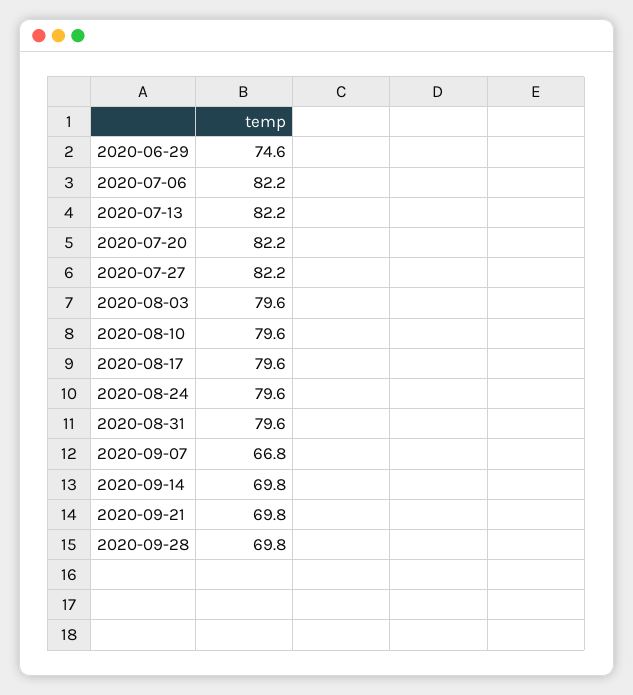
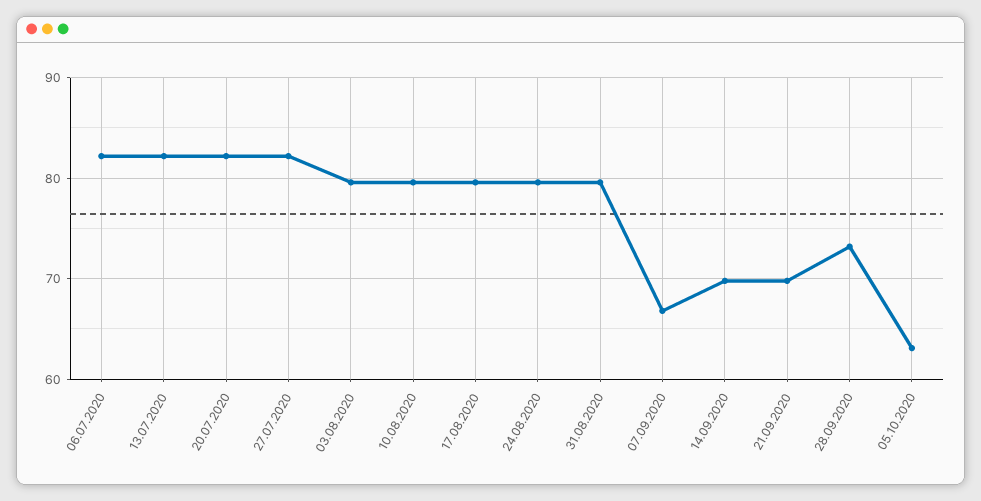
2020-06-29: 74.6 -> none
2020-09-28: 69.8 -> 73
05.10.2020: none -> 63

